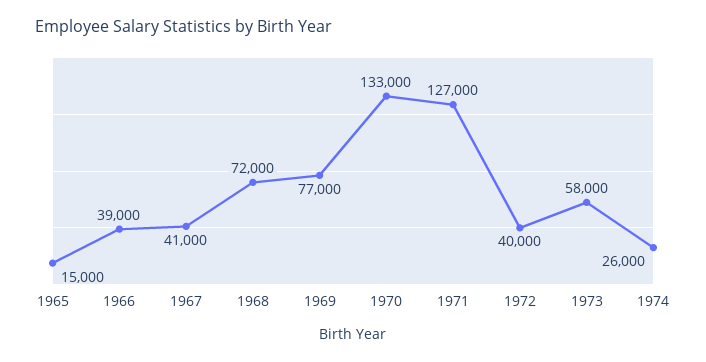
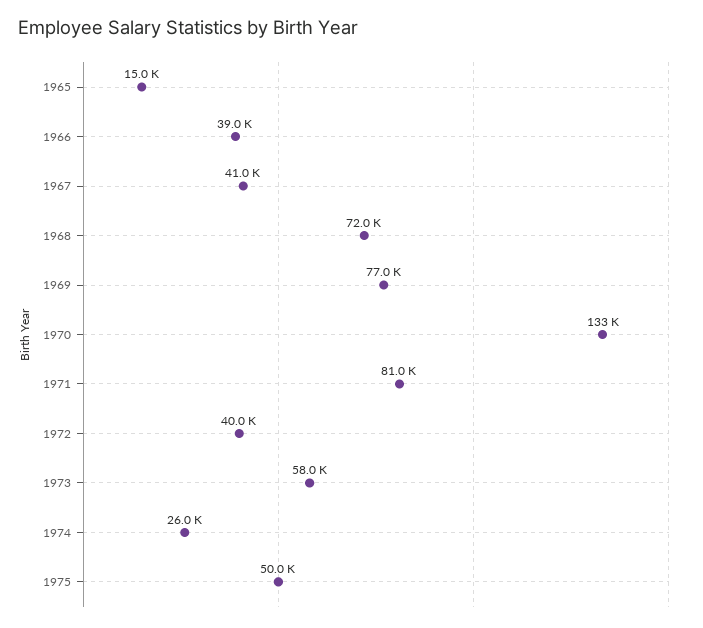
1971: 127000 -> 81000
1975: none -> 50000

